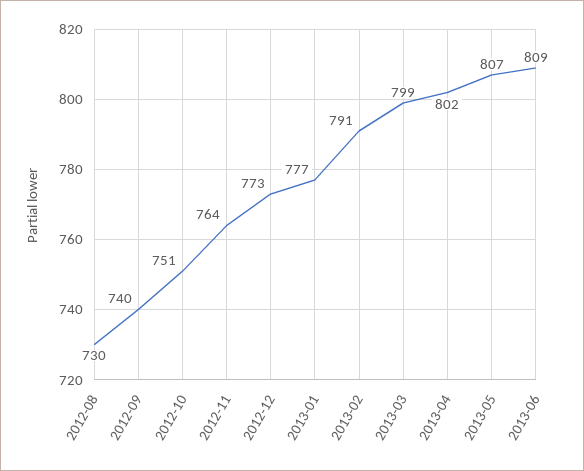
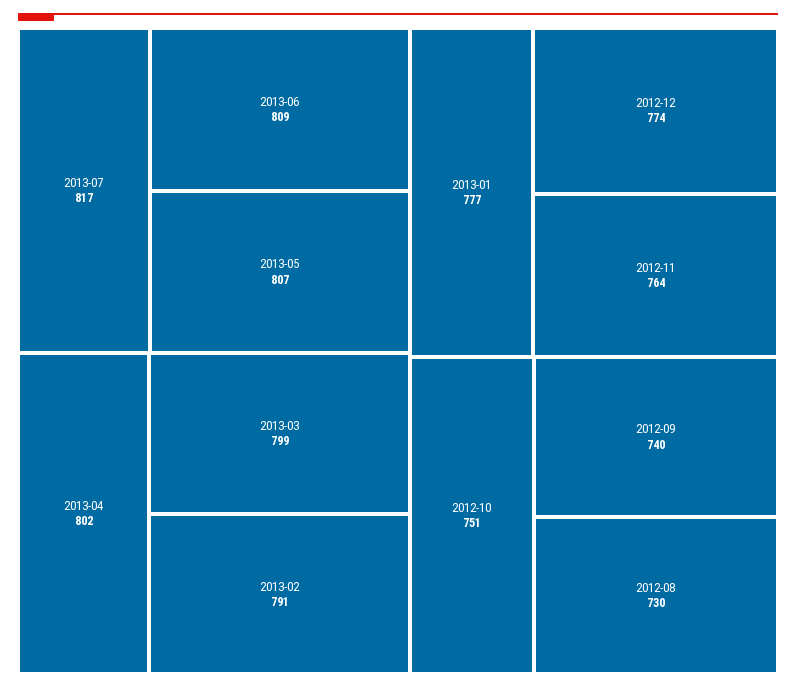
2012-12: 773 -> 774
2013-07: none -> 817

